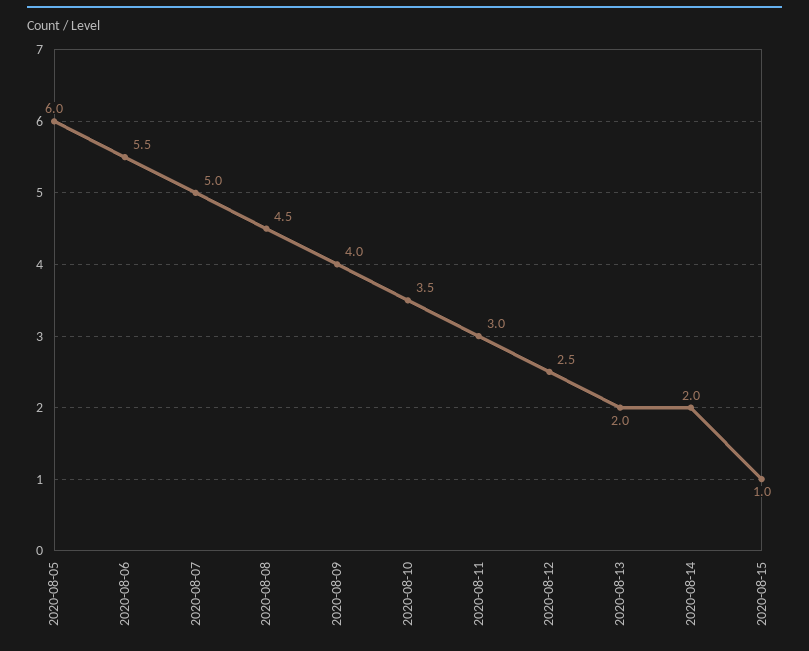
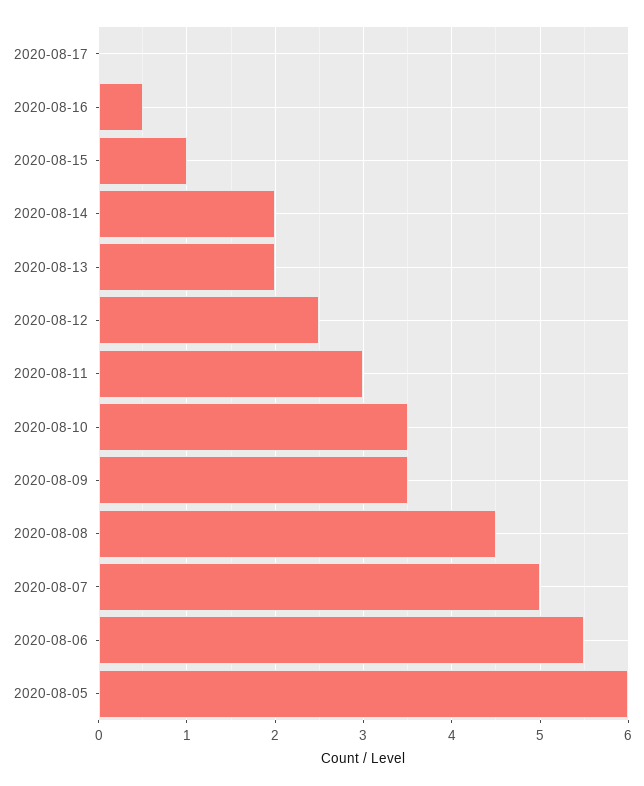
2020-08-09: 4 -> 3.5
2020-08-17: none -> 0
2020-08-16: none -> 0.5

